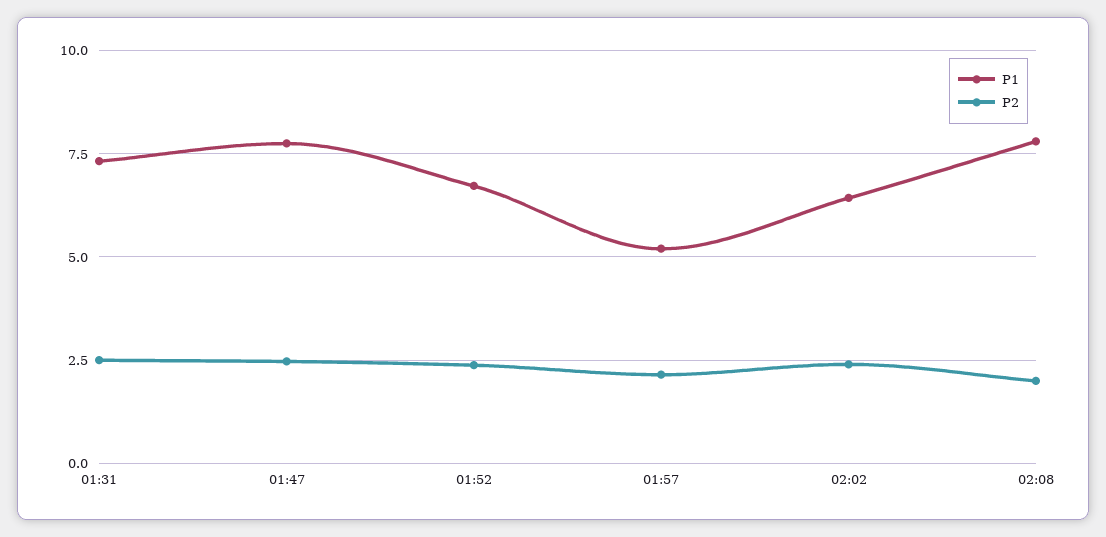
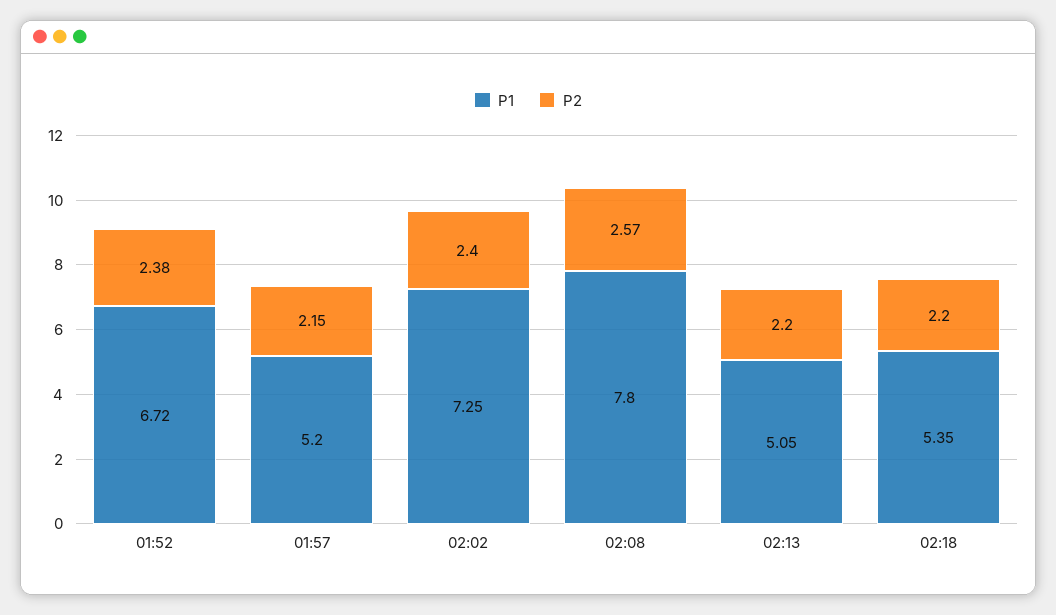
P1, 01:31: 7.25 -> none
P2, 01:31: 2.5 -> none
P1, 01:47: 7.75 -> none
P2, 01:47: 2.5 -> none
P1, 02:02: 6.5 -> 7.25
P2, 02:08: 2 -> 2.57
P1, 02:13: none -> 5.05
P2, 02:13: none -> 2.2
P1, 02:18: none -> 5.35
P2, 02:18: none -> 2.2

